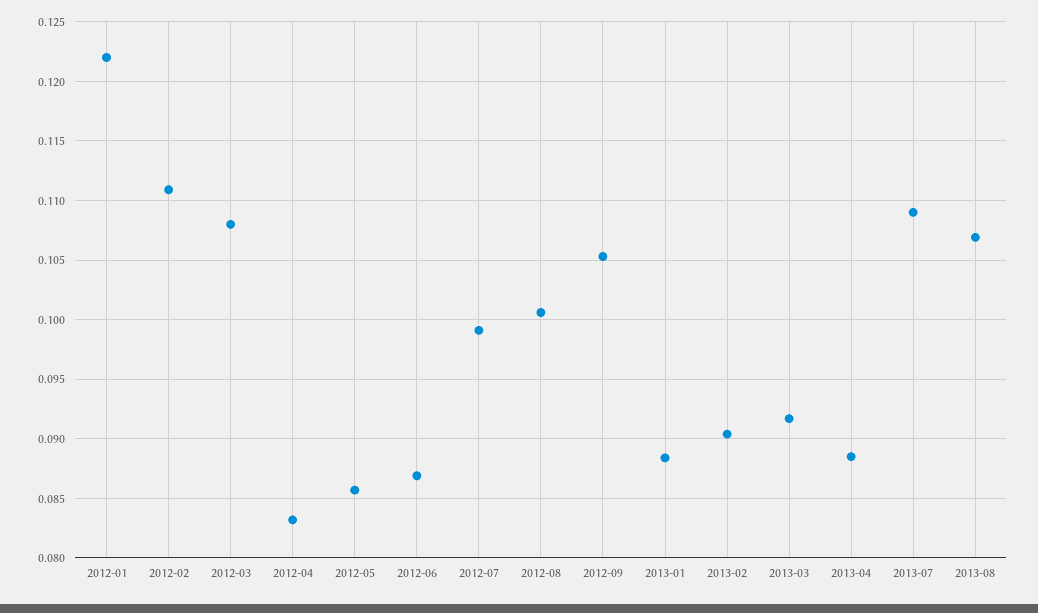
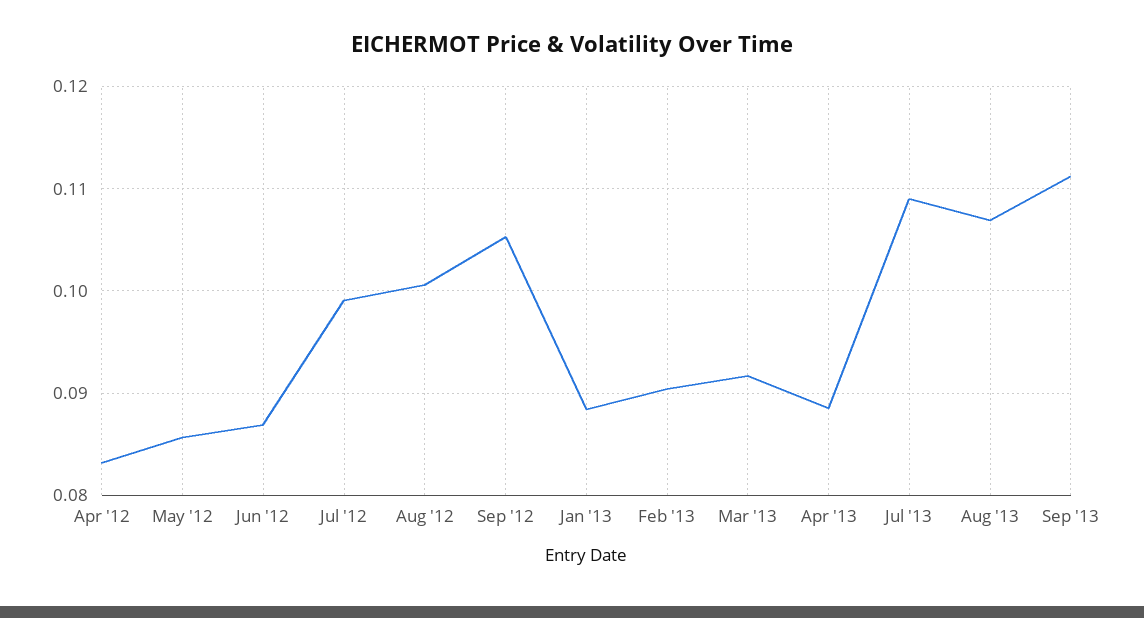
2012-01: 0.122 -> none
2012-02: 0.111 -> none
2012-03: 0.108 -> none
Sep '13: none -> 0.111

